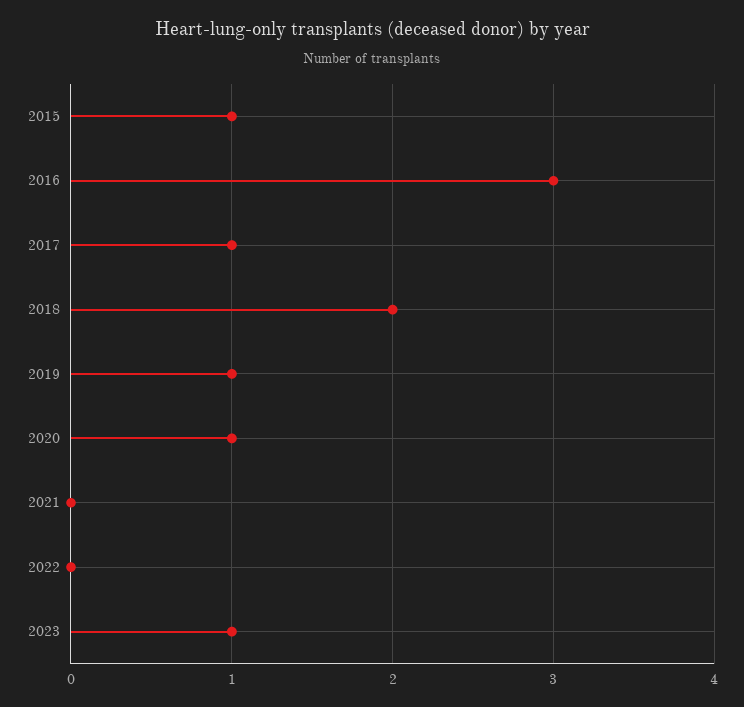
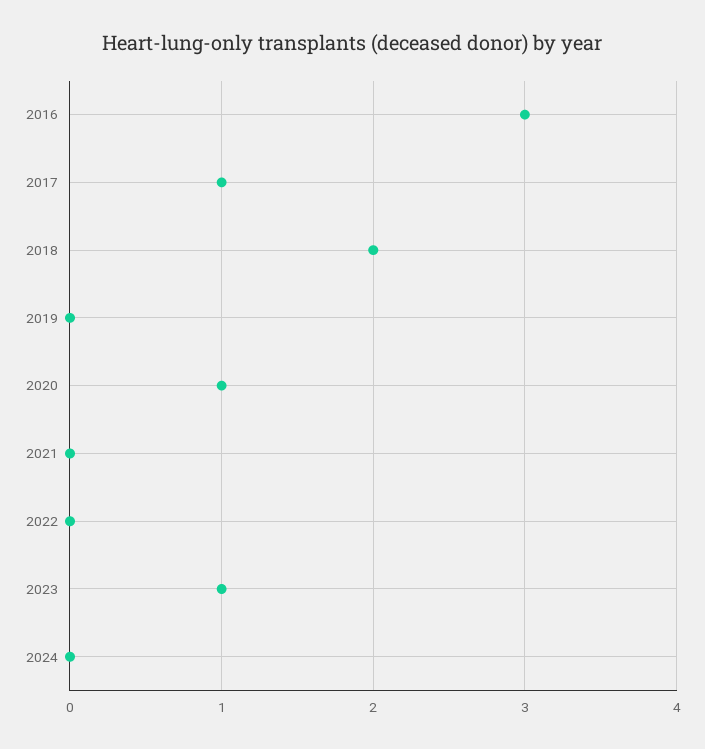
2015: 1 -> none
2019: 1 -> 0
2024: none -> 0

